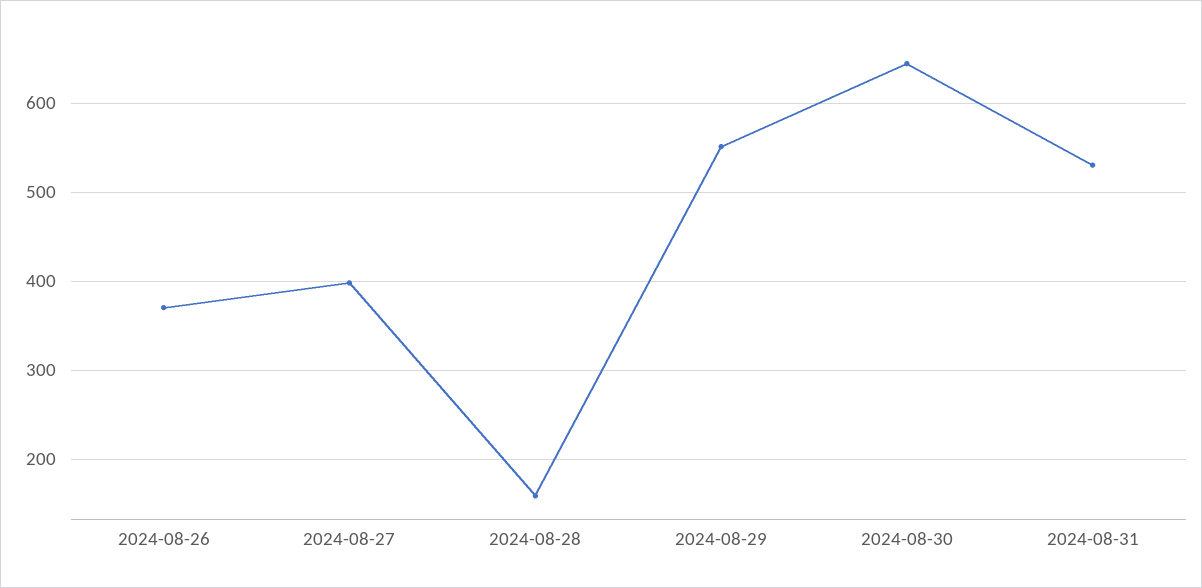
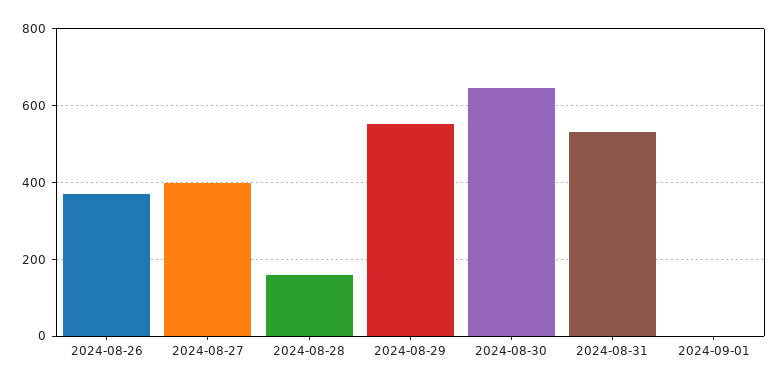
2024-09-01: none -> 0

